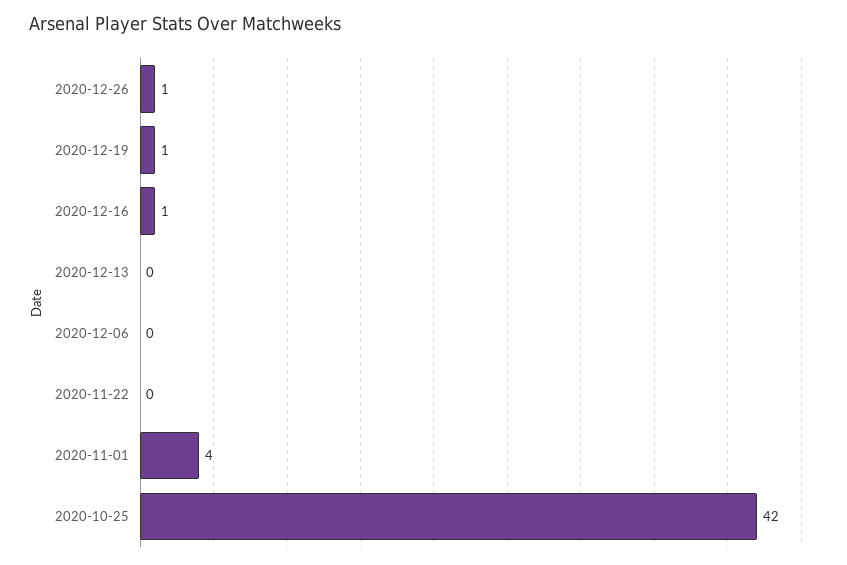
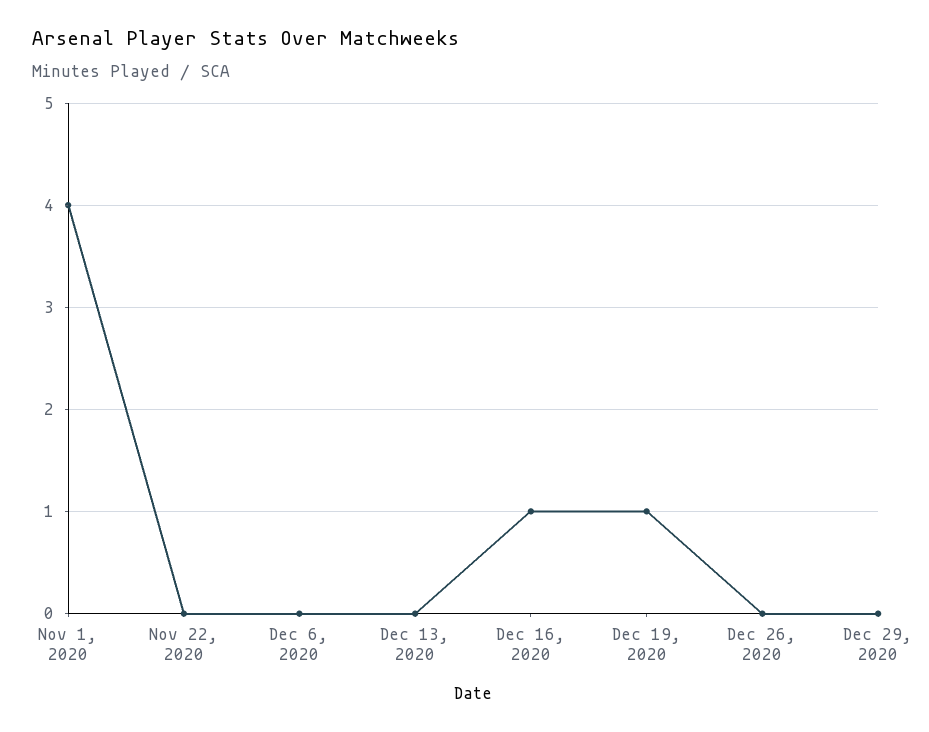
2020-12-26: 1 -> 0
2020-10-25: 42 -> none
Dec 29, 2020: none -> 0

